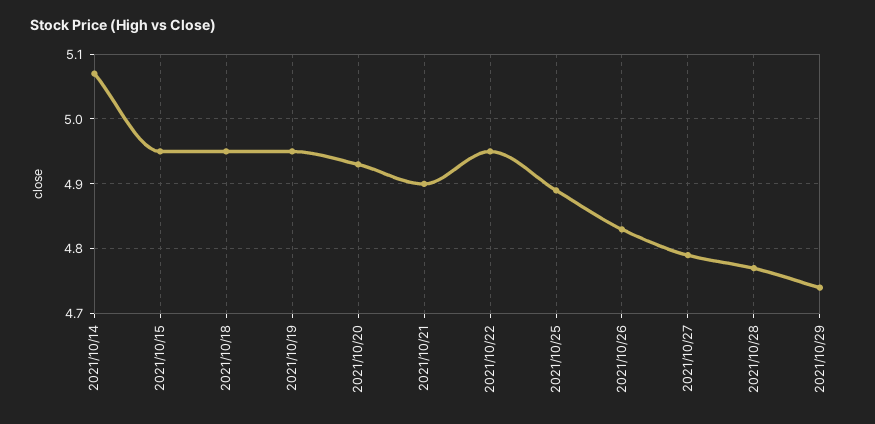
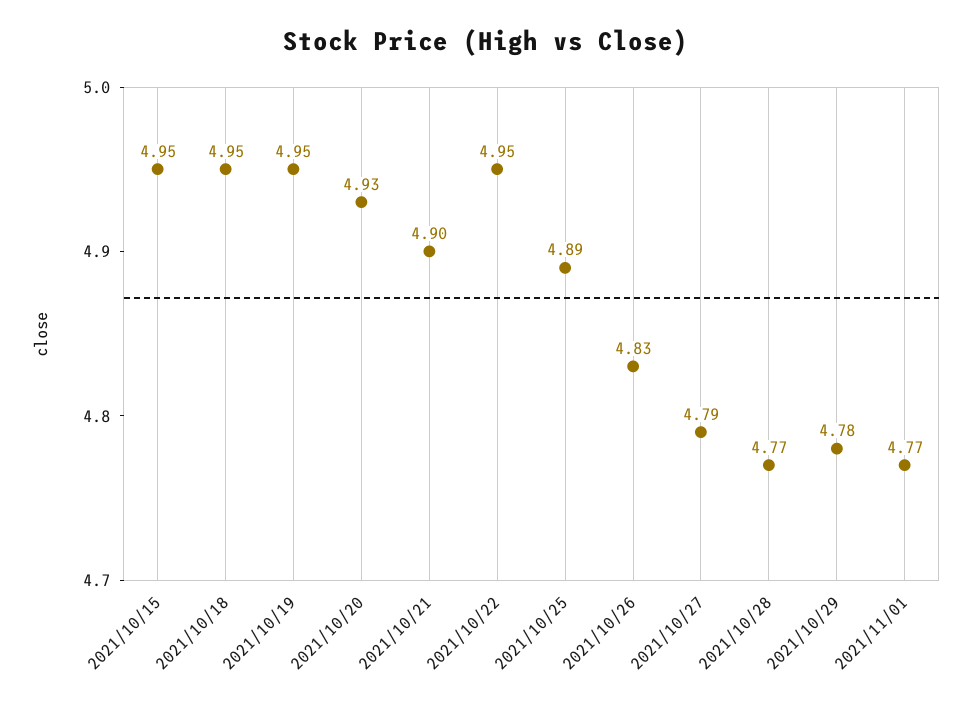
2021/10/14: 5.07 -> none
2021/10/29: 4.74 -> 4.78
2021/11/01: none -> 4.77

